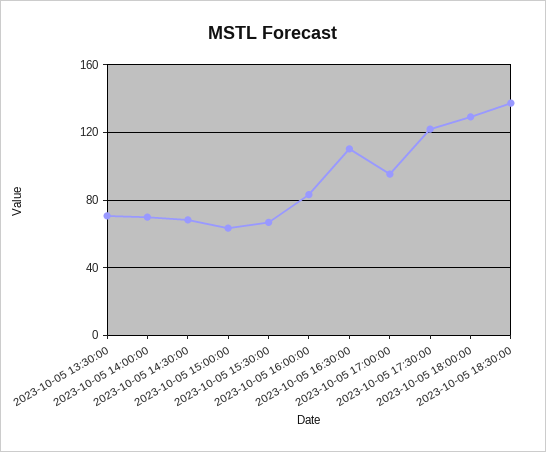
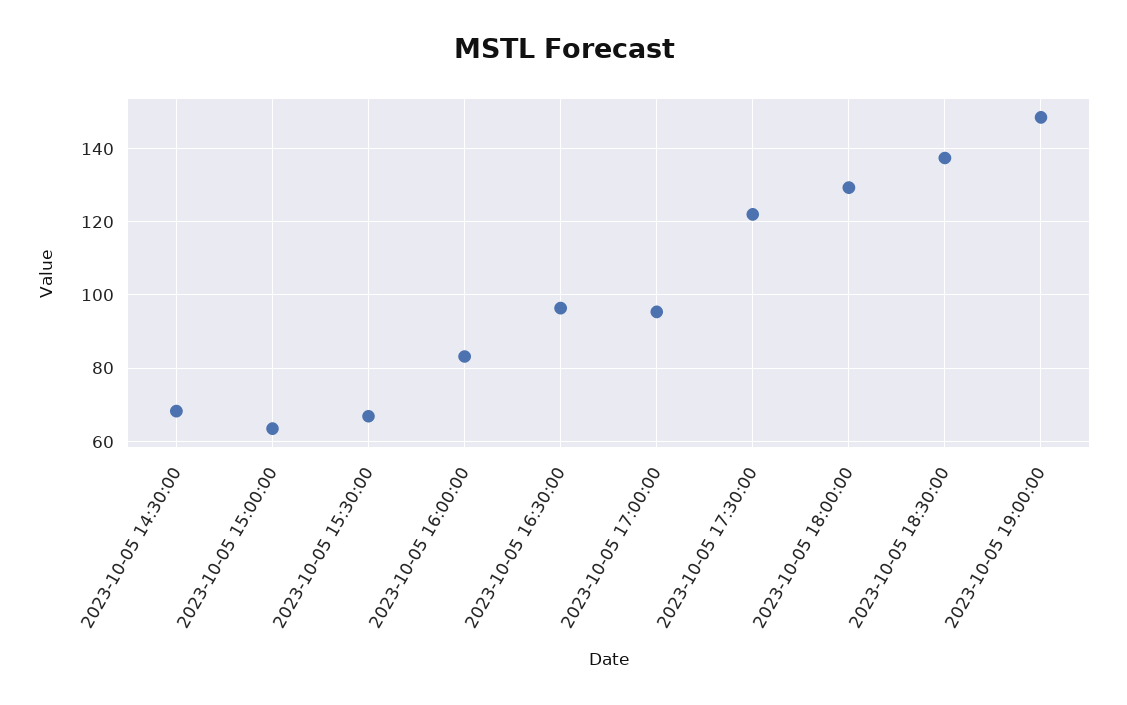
2023-10-05 13:30:00: 70 -> none
2023-10-05 14:00:00: 70 -> none
2023-10-05 16:30:00: 110 -> 96
2023-10-05 19:00:00: none -> 148

